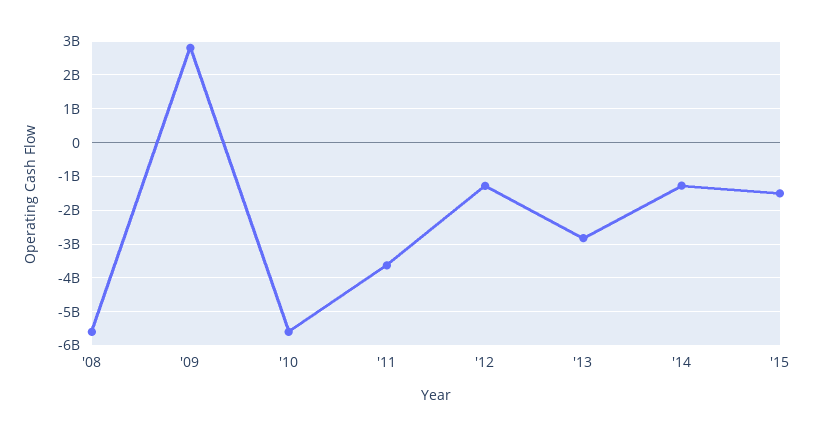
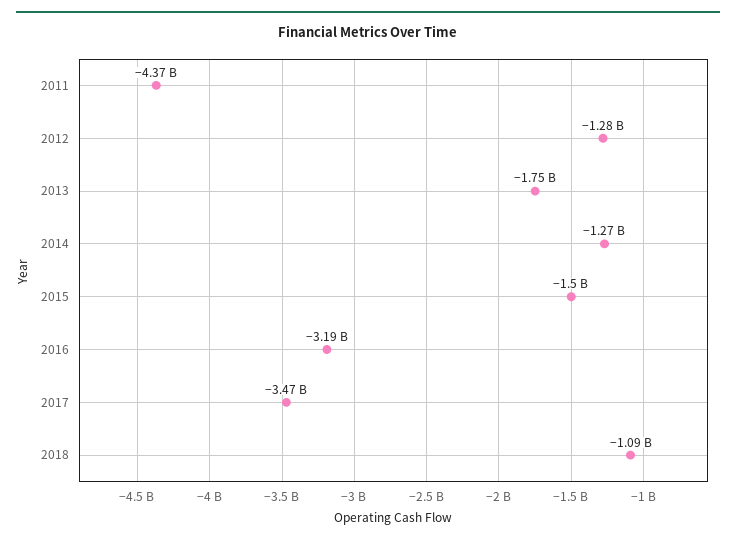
'08: -5600000000 -> none
'09: 2800000000 -> none
'10: -5600000000 -> none
'11: -3600000000 -> -4370000000
'13: -2800000000 -> -1750000000
2016: none -> -3190000000
2017: none -> -3470000000
2018: none -> -1090000000

